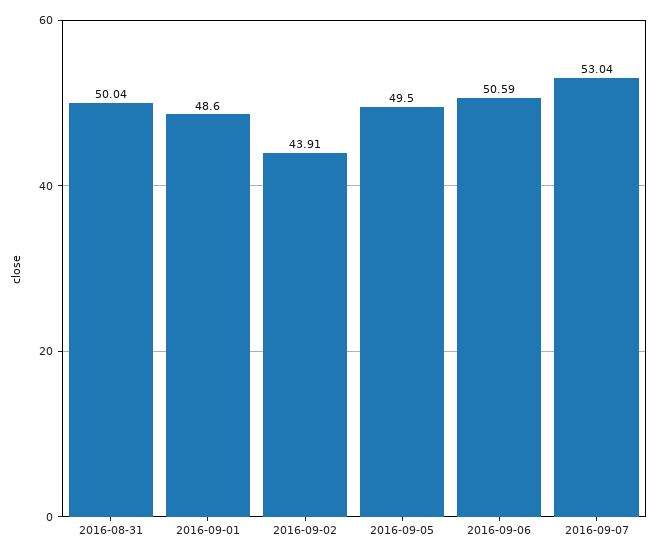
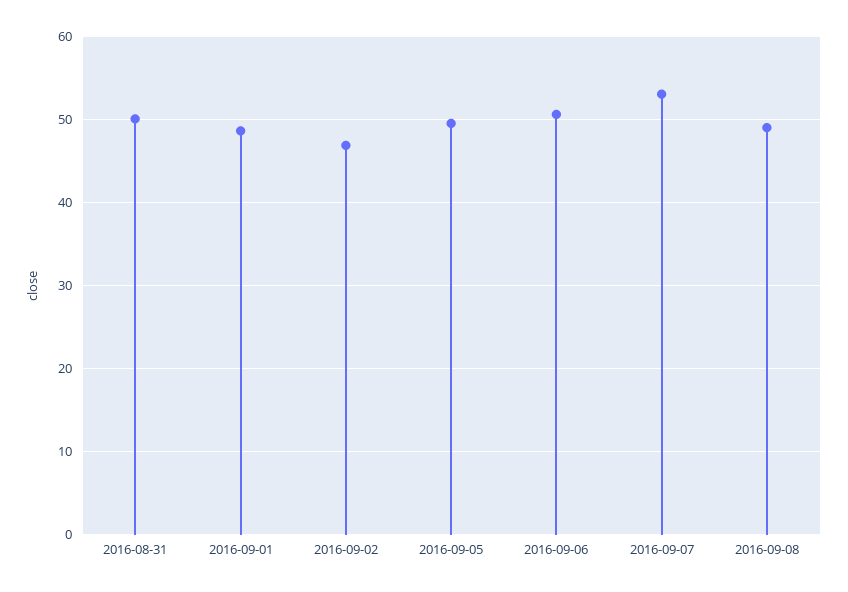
2016-09-02: 43.91 -> 47
2016-09-08: none -> 49

